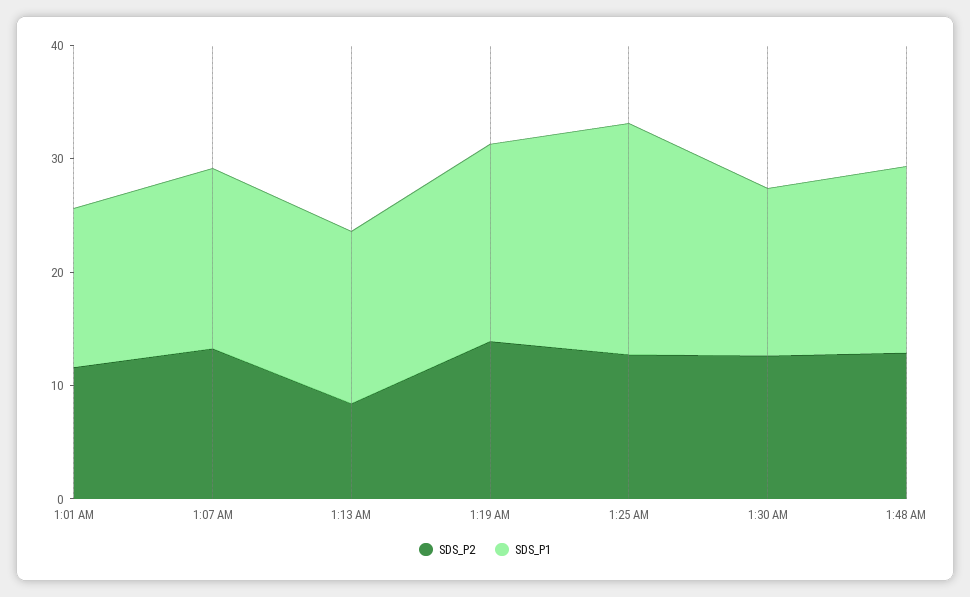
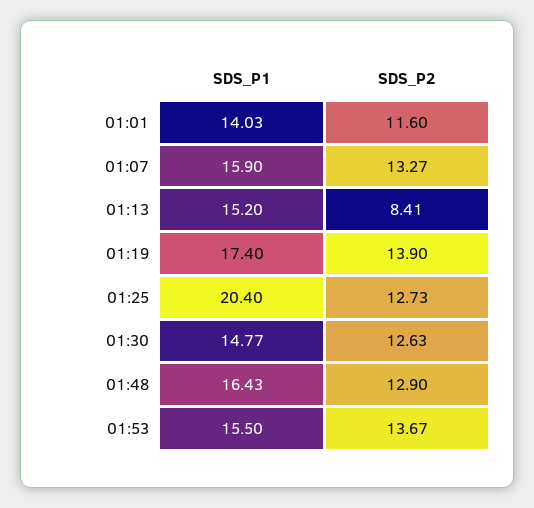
SDS_P1, 01:53: none -> 15.5
SDS_P2, 01:53: none -> 13.67

